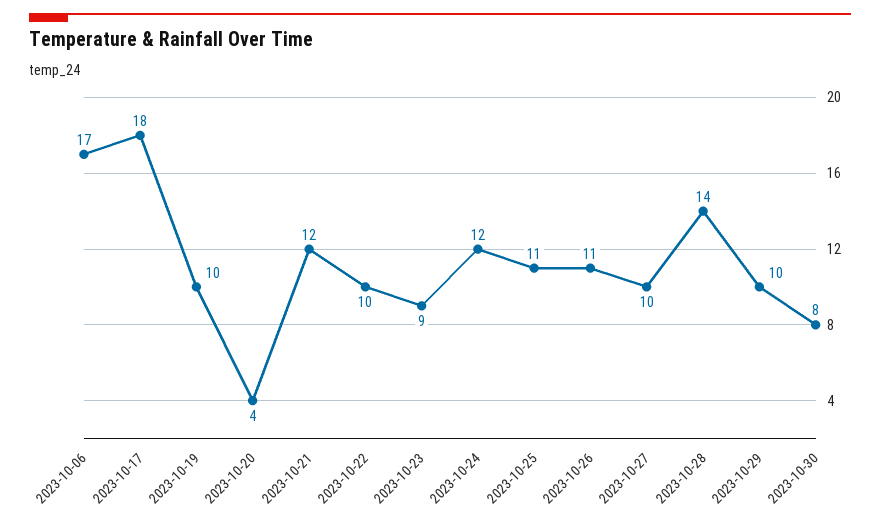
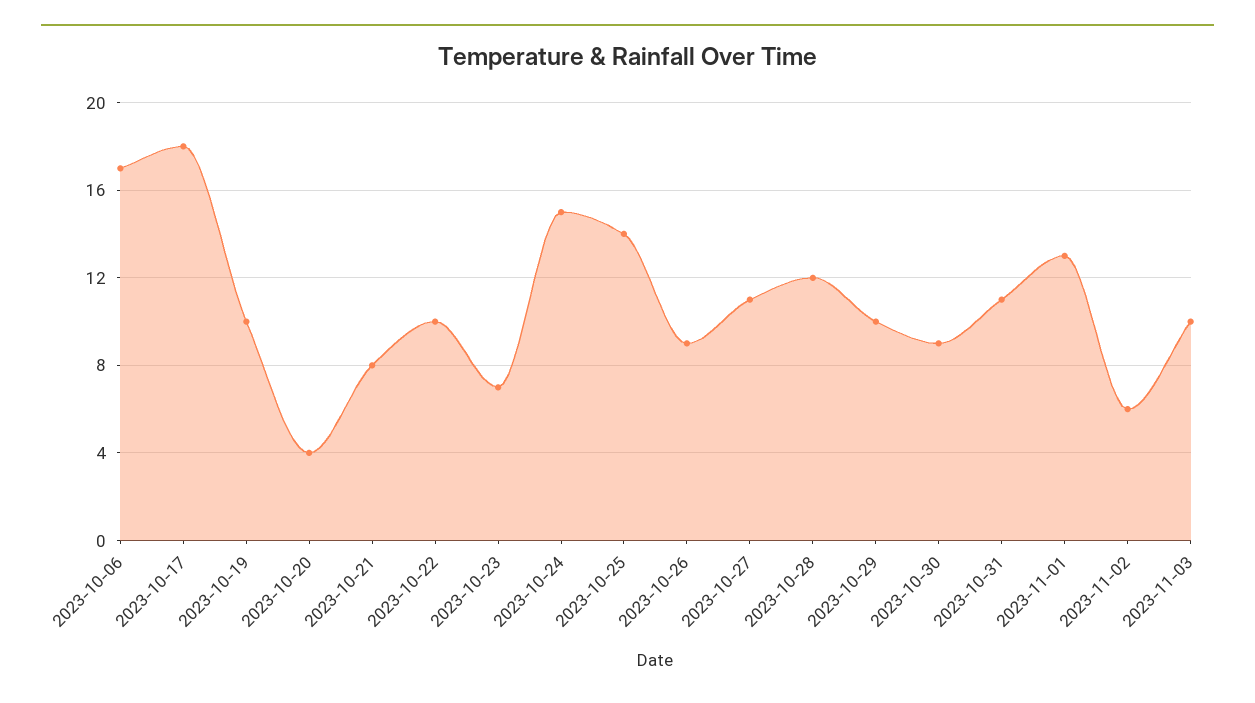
2023-10-21: 12 -> 8
2023-10-23: 9 -> 7
2023-10-24: 12 -> 15
2023-10-25: 11 -> 14
2023-10-26: 11 -> 9
2023-10-27: 10 -> 11
2023-10-28: 14 -> 12
2023-10-30: 8 -> 9
2023-10-31: none -> 11
2023-11-01: none -> 13
2023-11-02: none -> 6
2023-11-03: none -> 10

